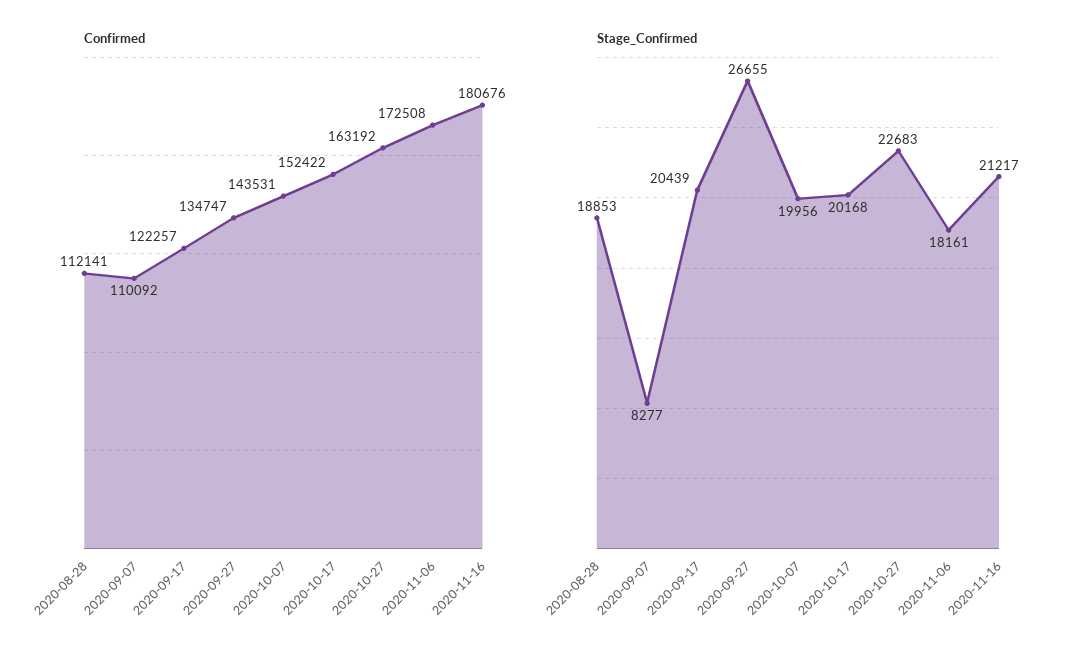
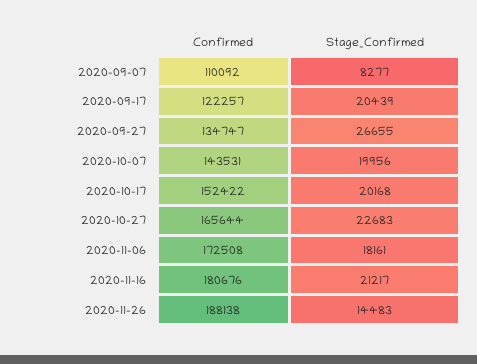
Confirmed, 2020-08-28: 112141 -> none
Confirmed, 2020-10-27: 163192 -> 165644
Stage_Confirmed, 2020-08-28: 18853 -> none
Confirmed, 2020-11-26: none -> 188138
Stage_Confirmed, 2020-11-26: none -> 14483

